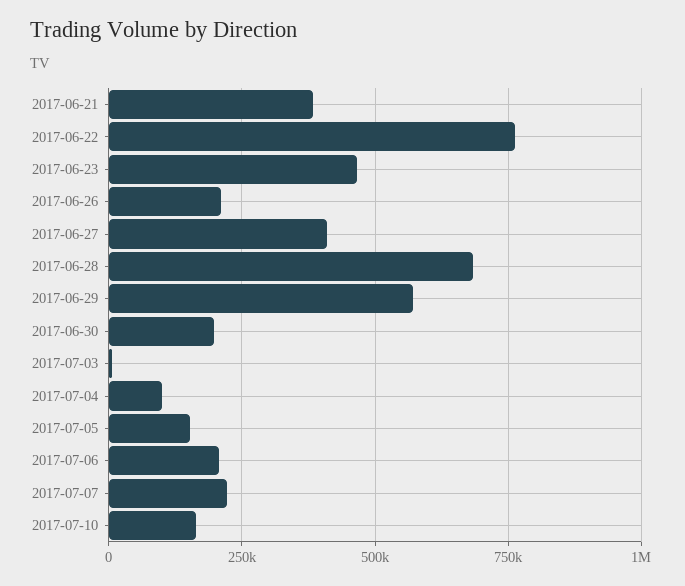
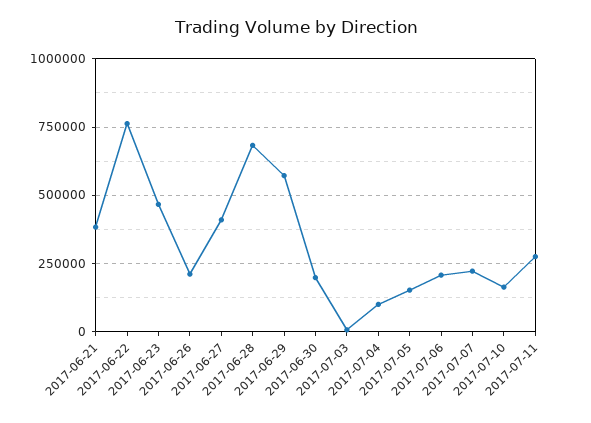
2017-07-11: none -> 275000

